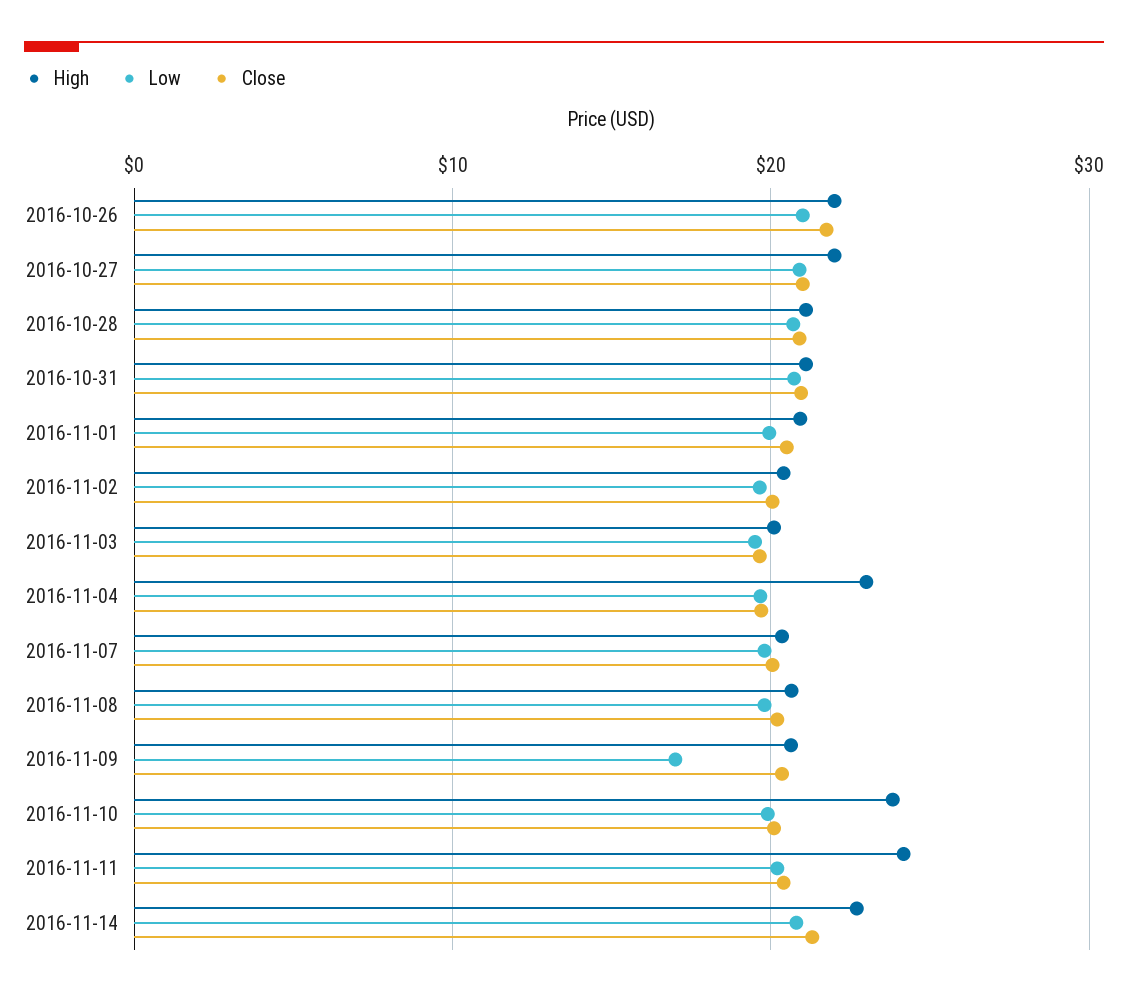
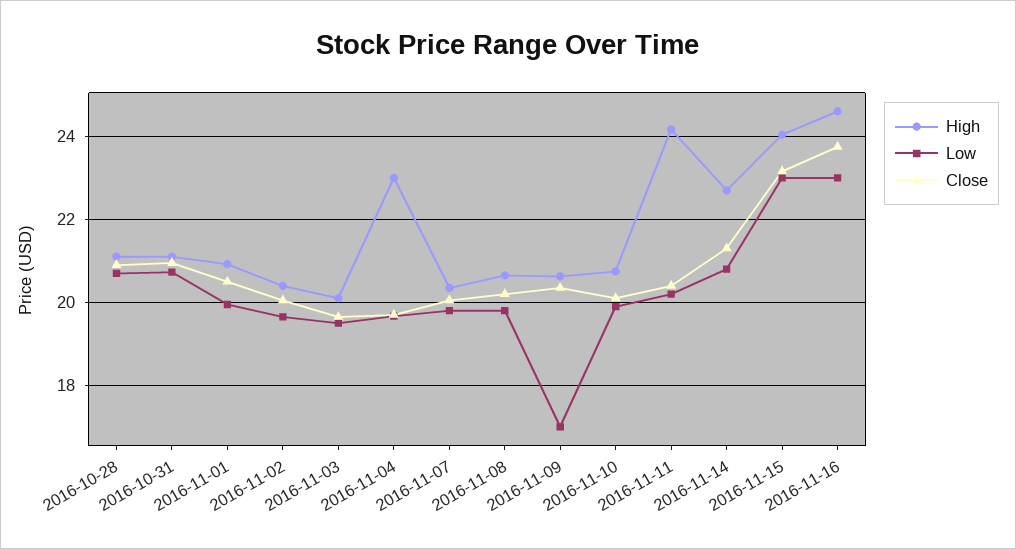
High, 2016-10-26: 22 -> none
Low, 2016-10-26: 21 -> none
Close, 2016-10-26: 22 -> none
High, 2016-10-27: 22 -> none
Low, 2016-10-27: 21 -> none
Close, 2016-10-27: 21 -> none
High, 2016-11-10: 24 -> 20.8
High, 2016-11-15: none -> 24
Low, 2016-11-15: none -> 23
Close, 2016-11-15: none -> 23.2
High, 2016-11-16: none -> 24.6
Low, 2016-11-16: none -> 23
Close, 2016-11-16: none -> 23.8

